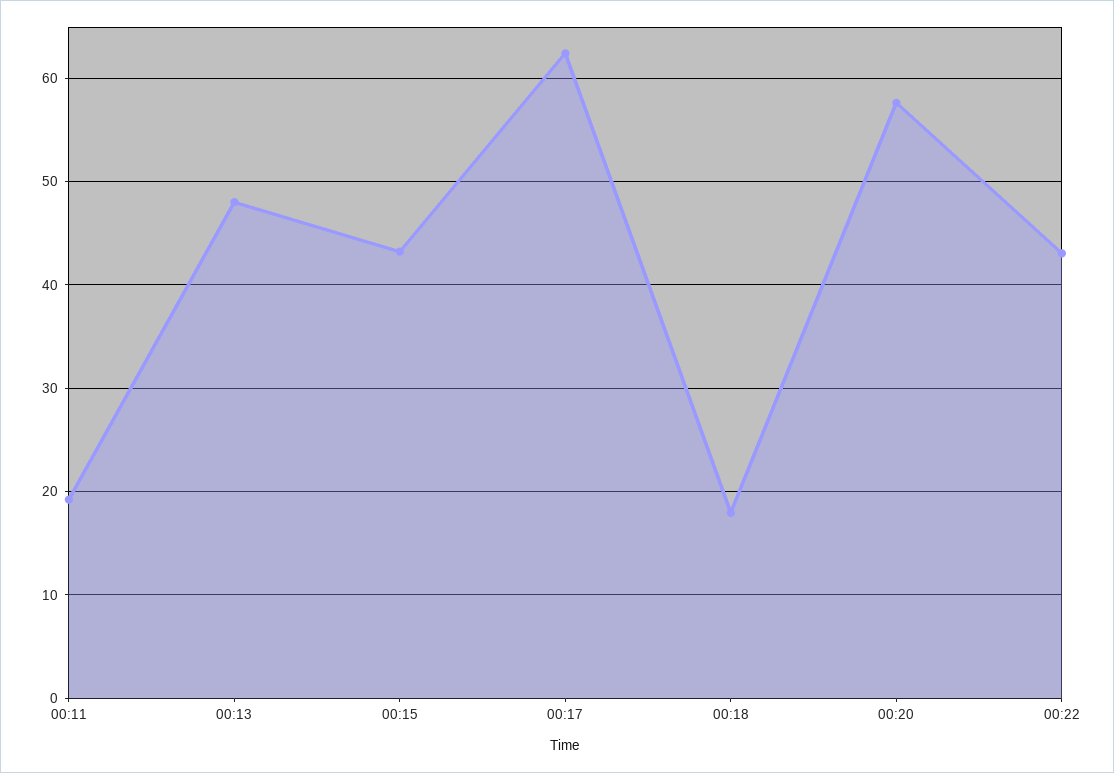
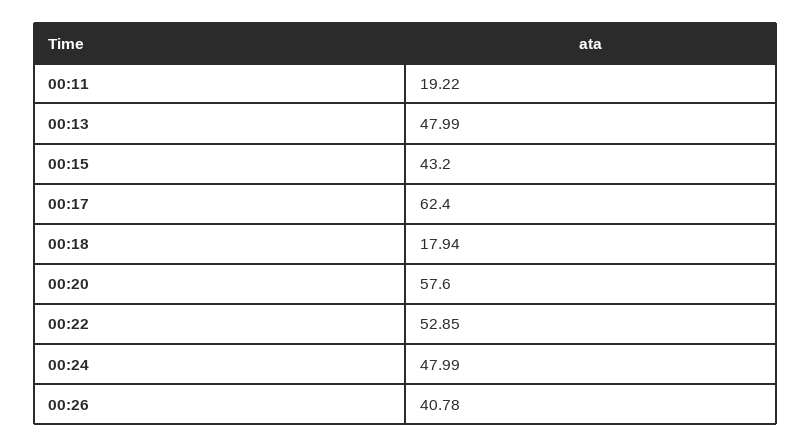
00:22: 43 -> 52.85
00:24: none -> 47.99
00:26: none -> 40.78

